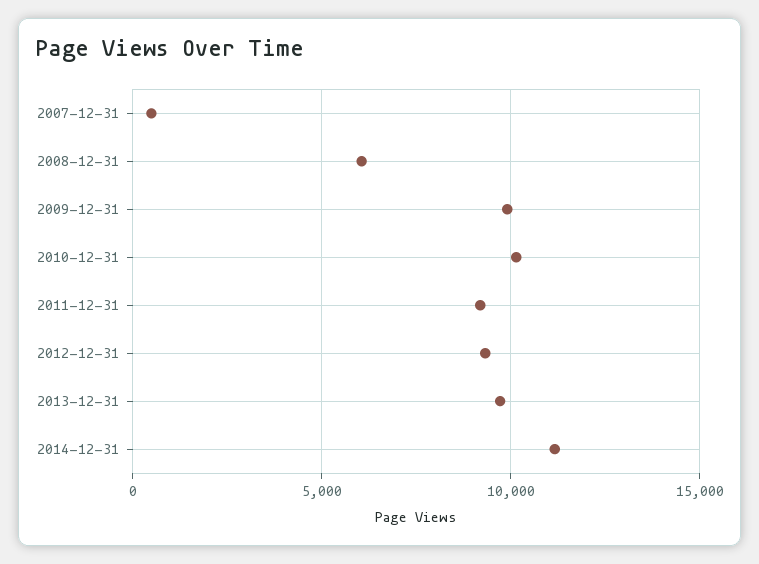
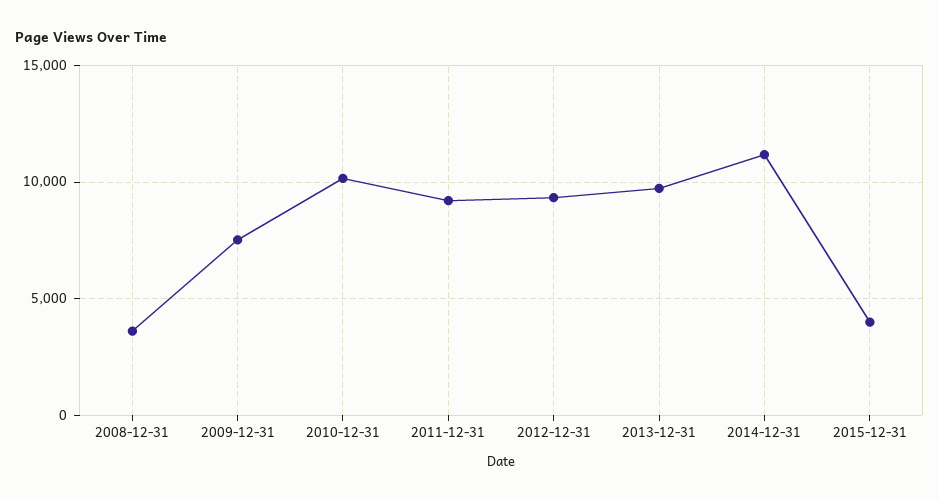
2007-12-31: 500 -> none
2008-12-31: 6000 -> 3500
2009-12-31: 10000 -> 7500
2015-12-31: none -> 4000

